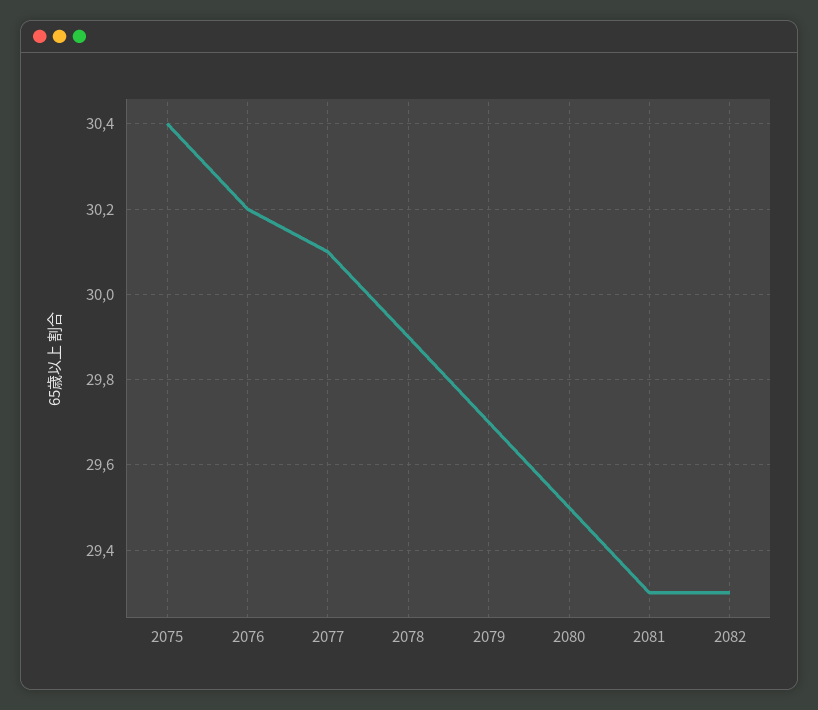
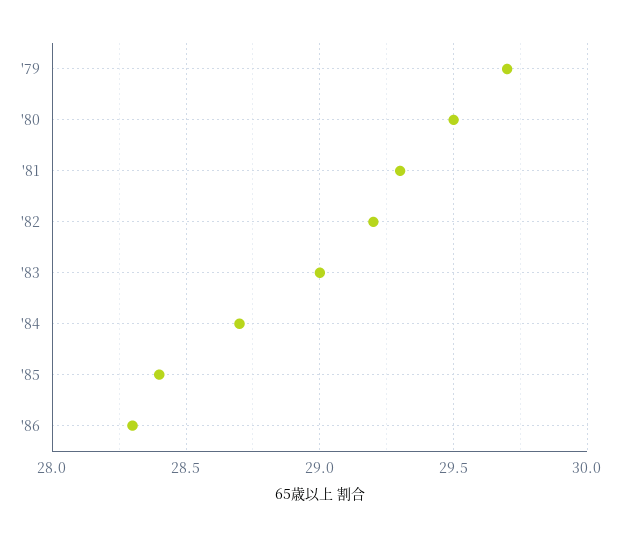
2075: 30.4 -> none
2076: 30.2 -> none
2077: 30.1 -> none
2078: 29.9 -> none
2082: 29.3 -> 29.2
'83: none -> 29
'84: none -> 28.7
'85: none -> 28.4
'86: none -> 28.3

